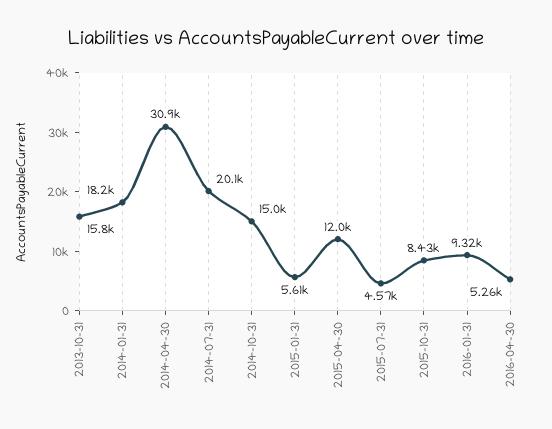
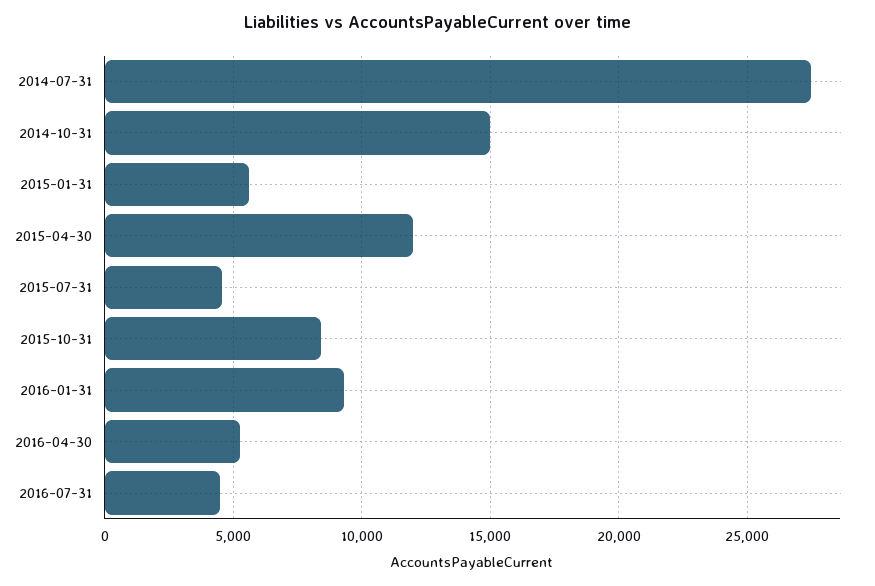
2013-10-31: 15800 -> none
2014-01-31: 18200 -> none
2014-04-30: 30900 -> none
2014-07-31: 20100 -> 27500
2016-07-31: none -> 4500

